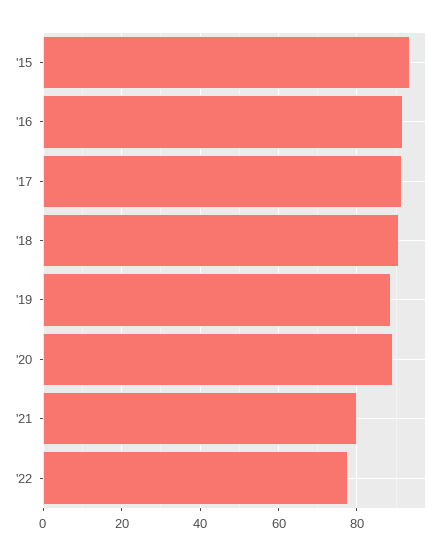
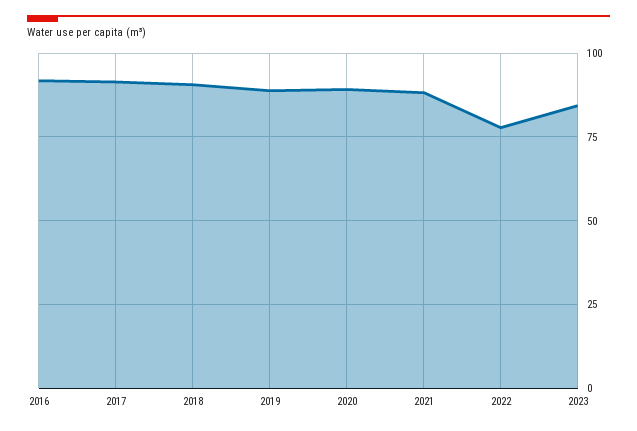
'15: 94 -> none
'21: 80 -> 87.5
2023: none -> 85

